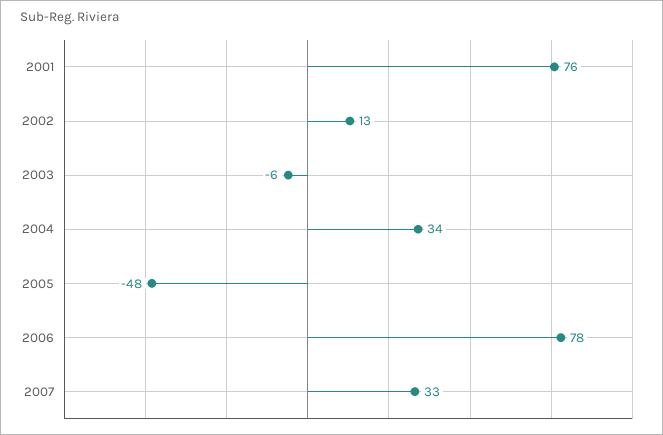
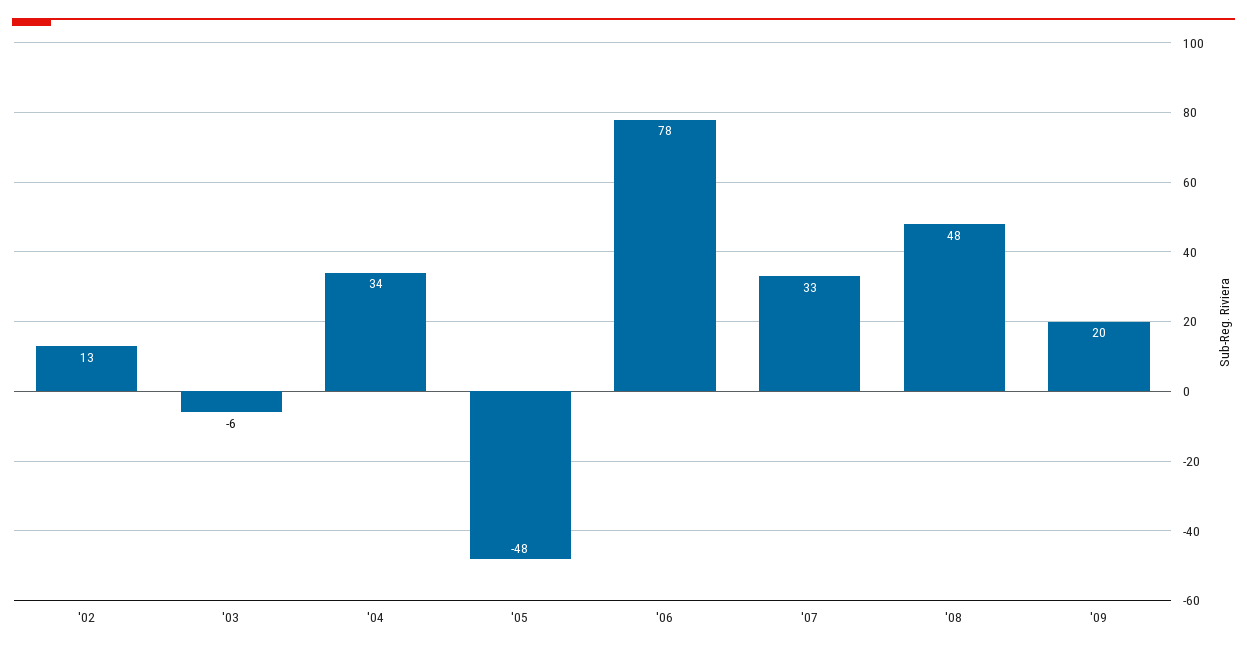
2001: 76 -> none
'08: none -> 48
'09: none -> 20

